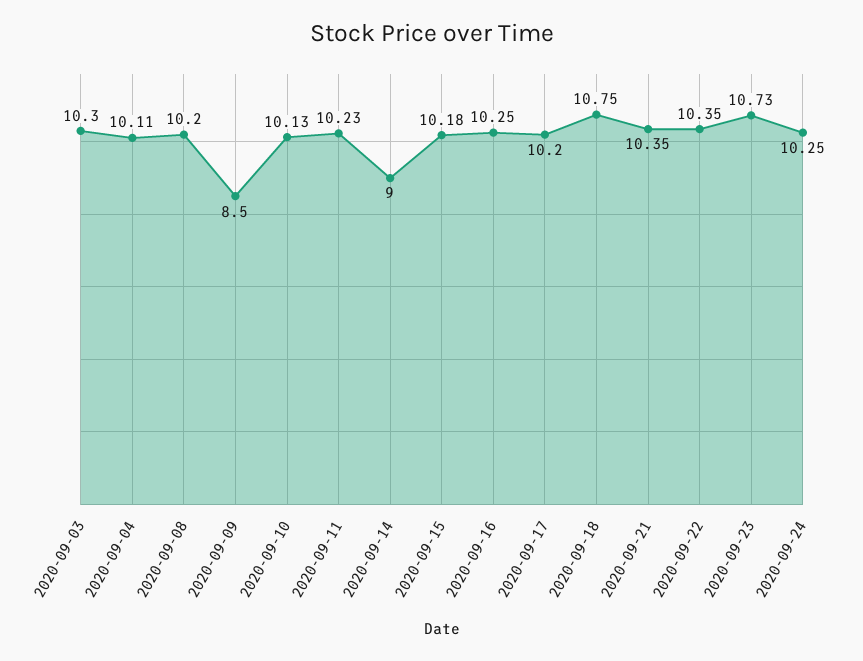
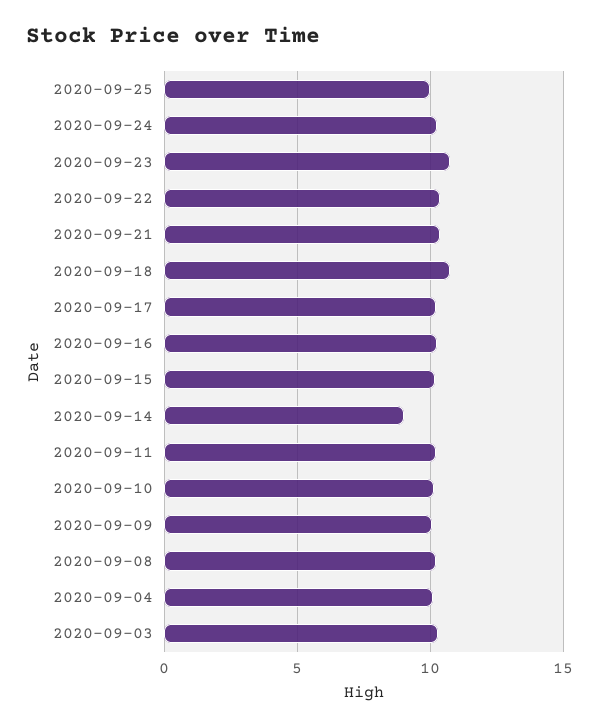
2020-09-09: 8.5 -> 10
2020-09-25: none -> 10

